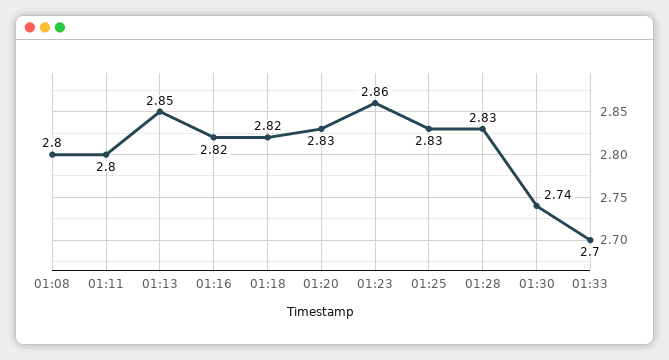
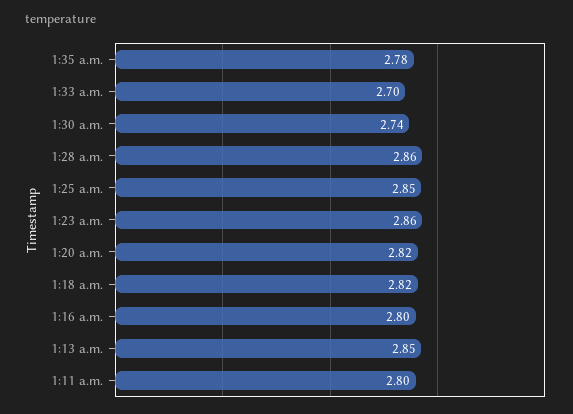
01:08: 2.8 -> none
01:16: 2.82 -> 2.8
01:20: 2.83 -> 2.82
01:25: 2.83 -> 2.85
01:28: 2.83 -> 2.86
1:35 a.m.: none -> 2.78

